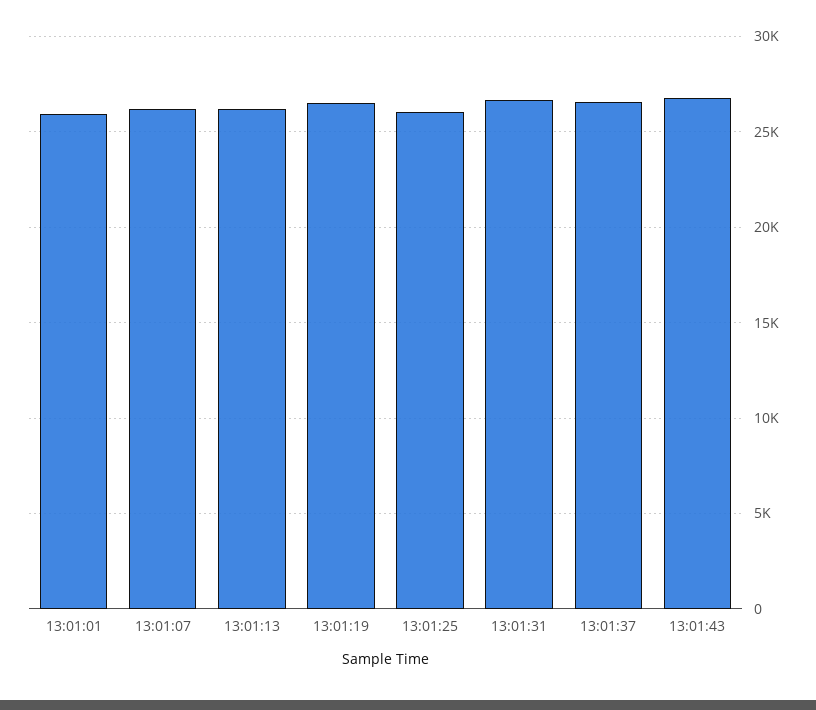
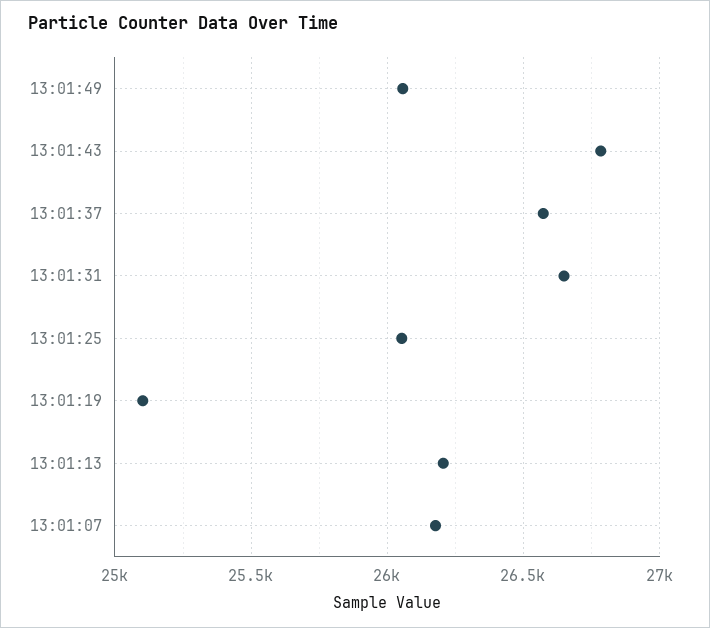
13:01:01: 26000 -> none
13:01:19: 26500 -> 25100
13:01:49: none -> 26050

